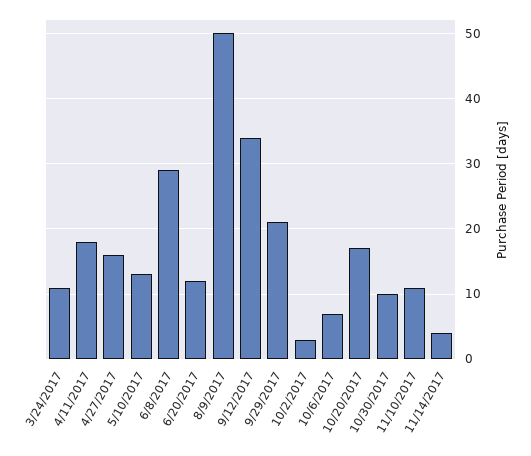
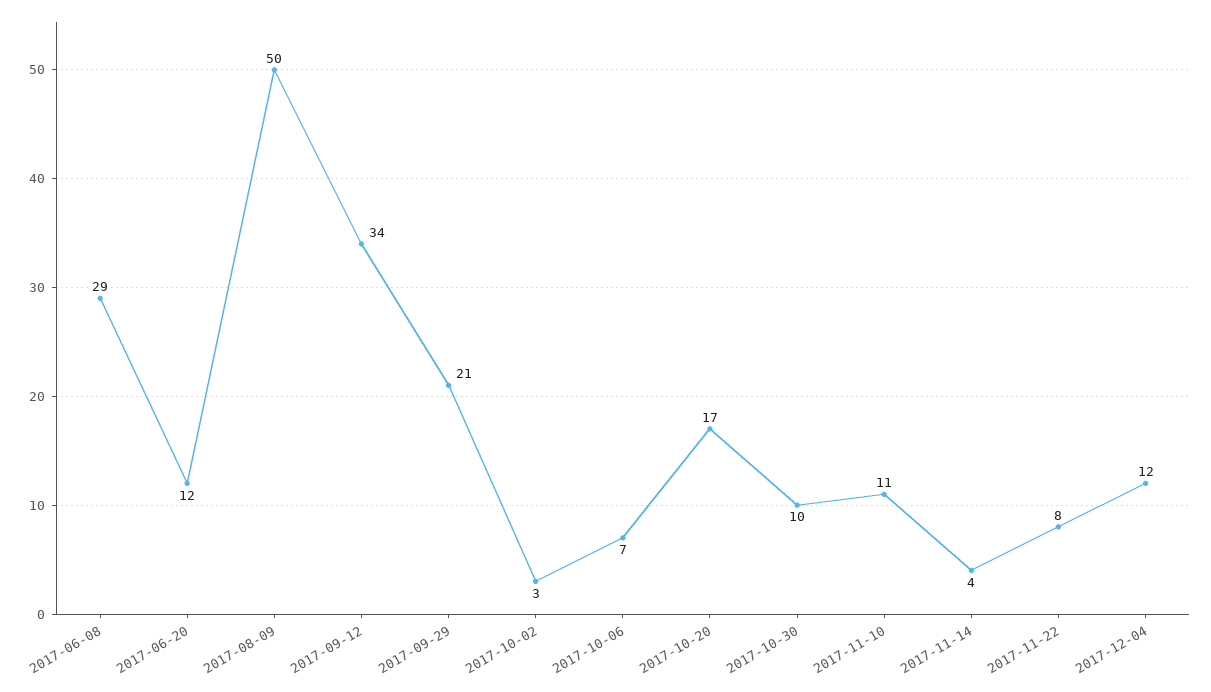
3/24/2017: 11 -> none
4/11/2017: 18 -> none
4/27/2017: 16 -> none
5/10/2017: 13 -> none
2017-11-22: none -> 8
2017-12-04: none -> 12

